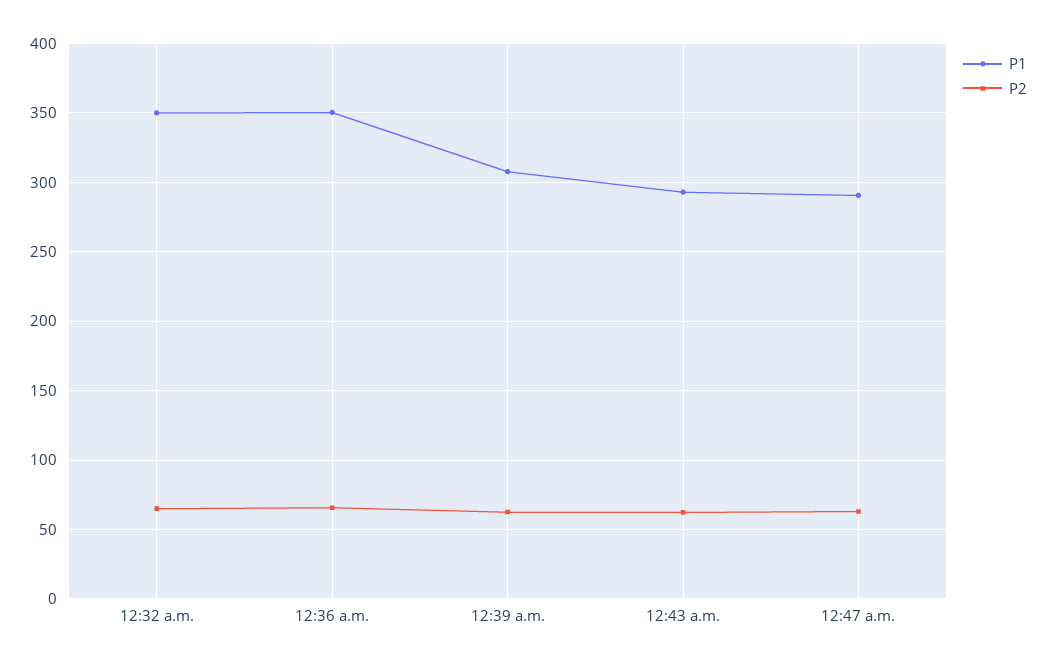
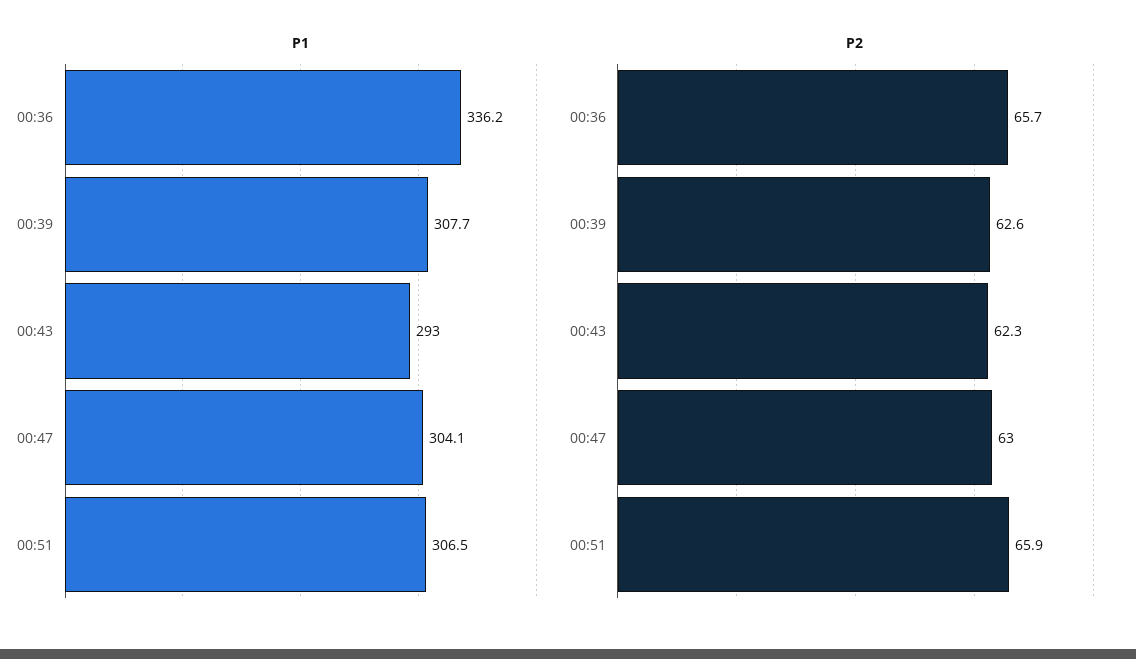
P1, 12:32 a.m.: 350 -> none
P2, 12:32 a.m.: 65 -> none
P1, 12:36 a.m.: 350 -> 336.2
P1, 12:47 a.m.: 290 -> 304.1
P1, 00:51: none -> 306.5
P2, 00:51: none -> 65.9

